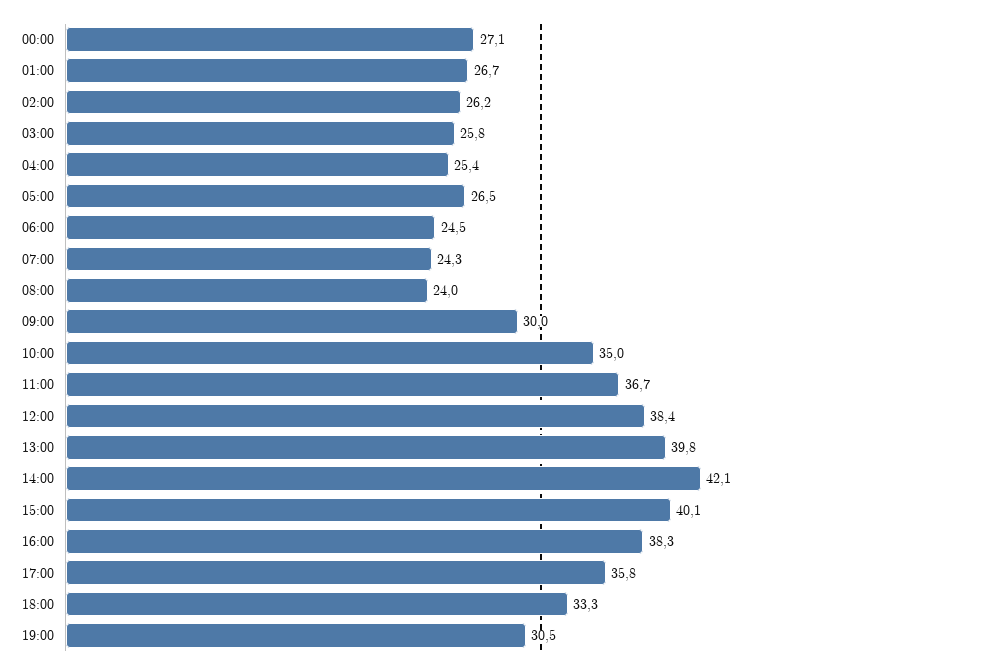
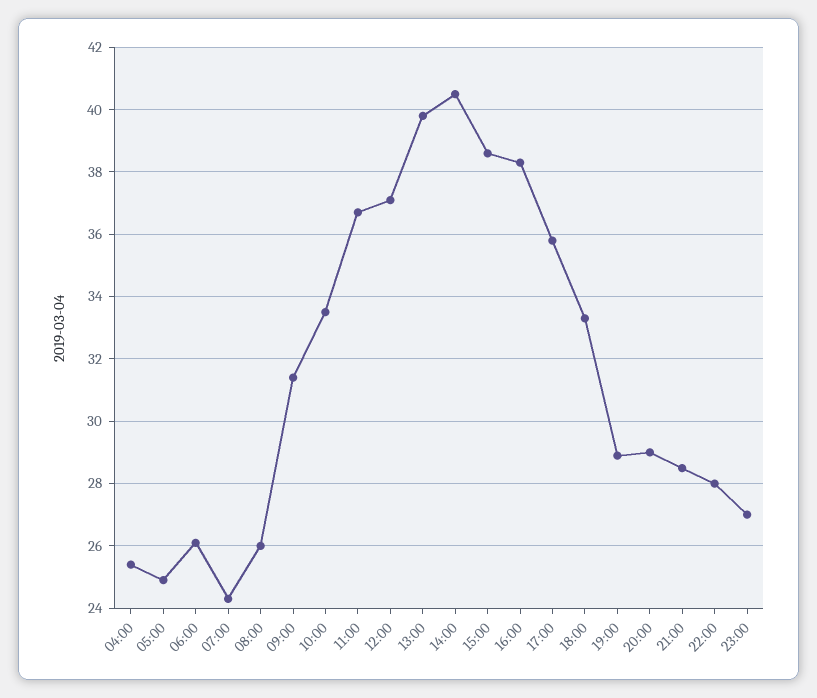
00:00: 27.1 -> none
01:00: 26.7 -> none
02:00: 26.2 -> none
03:00: 25.8 -> none
05:00: 26.5 -> 25
06:00: 24.5 -> 26
08:00: 24 -> 26
09:00: 30 -> 31.5
10:00: 35 -> 33.5
12:00: 38.4 -> 37
14:00: 42.1 -> 40.5
15:00: 40.1 -> 38.5
19:00: 30.5 -> 29
20:00: none -> 29
21:00: none -> 28.5
22:00: none -> 28
23:00: none -> 27

